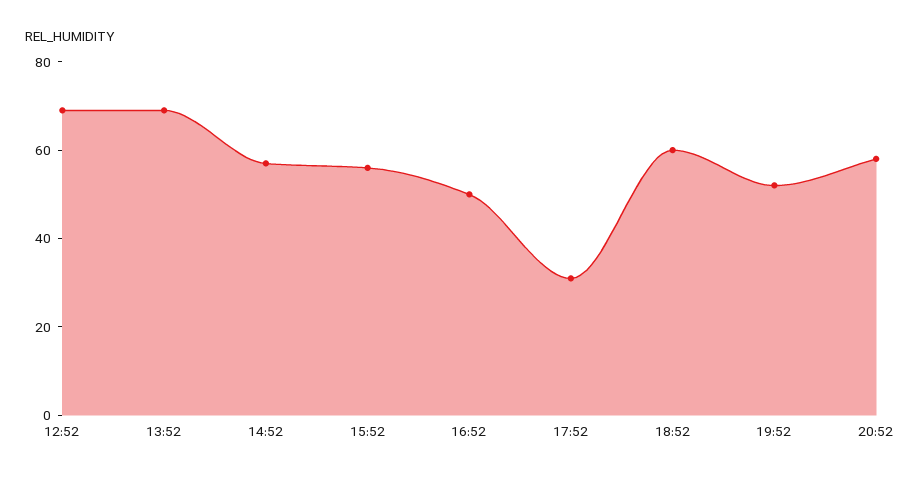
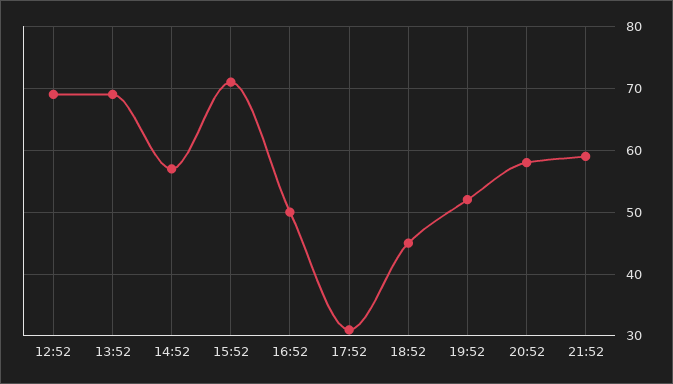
15:52: 55 -> 71
18:52: 60 -> 45
21:52: none -> 59

